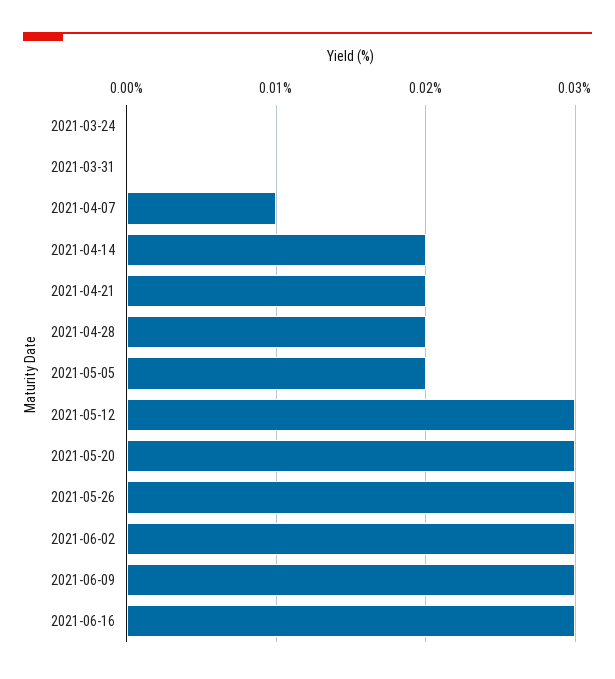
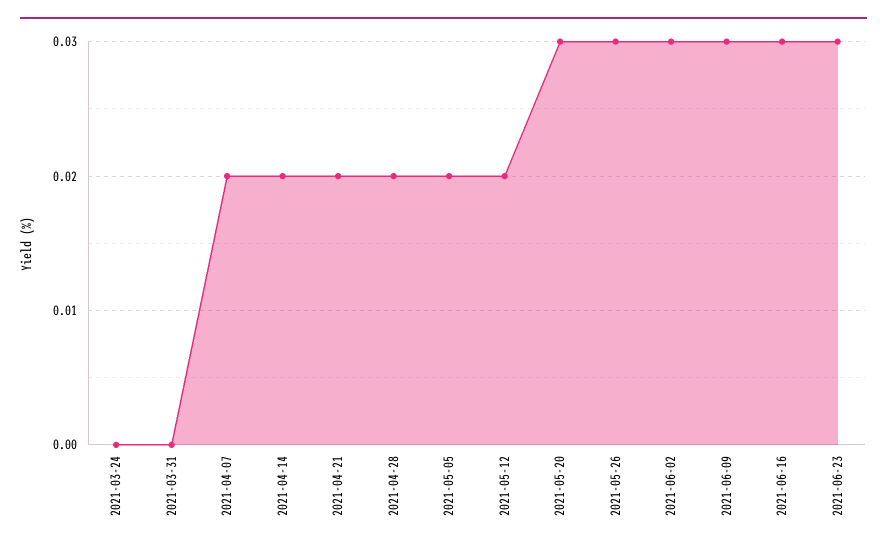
2021-04-07: 0.01 -> 0.02
2021-05-12: 0.03 -> 0.02
2021-06-23: none -> 0.03

